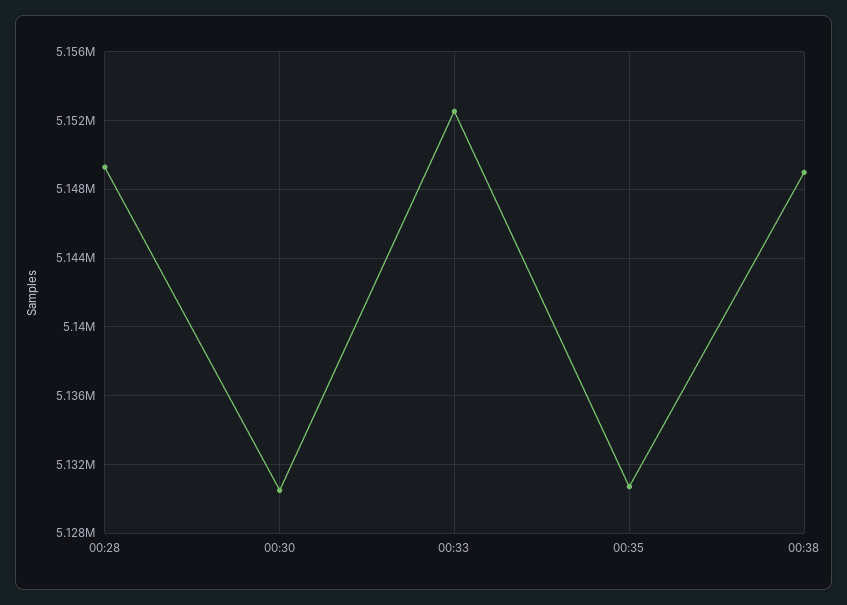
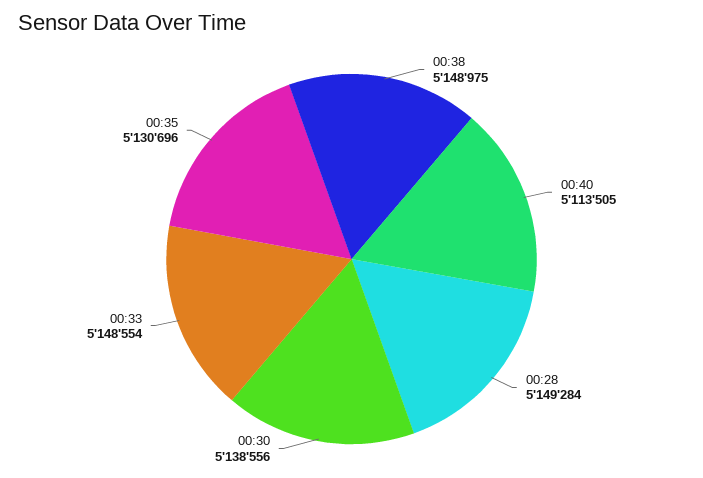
00:30: 5130500 -> 5138556
00:33: 5152500 -> 5148554
00:40: none -> 5113505

